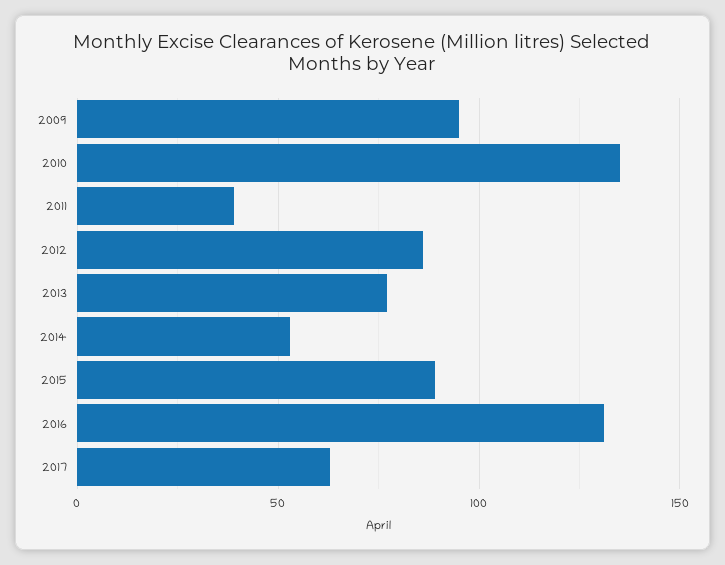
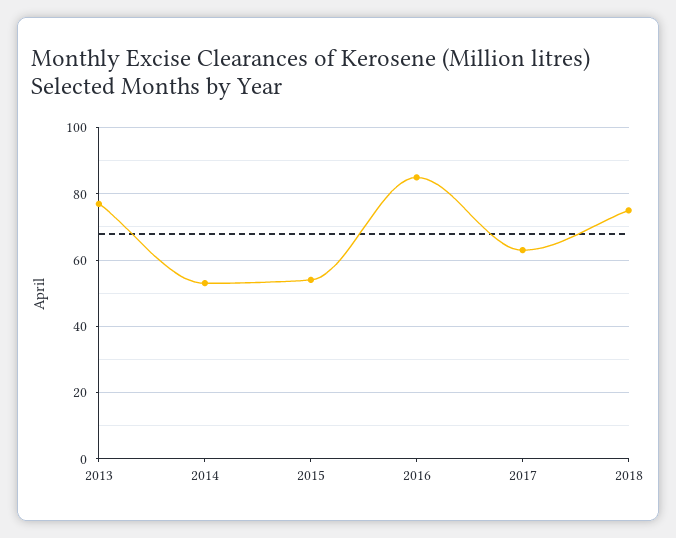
2009: 95 -> none
2010: 135 -> none
2011: 40 -> none
2012: 85 -> none
2015: 90 -> 55
2016: 130 -> 85
2018: none -> 75

